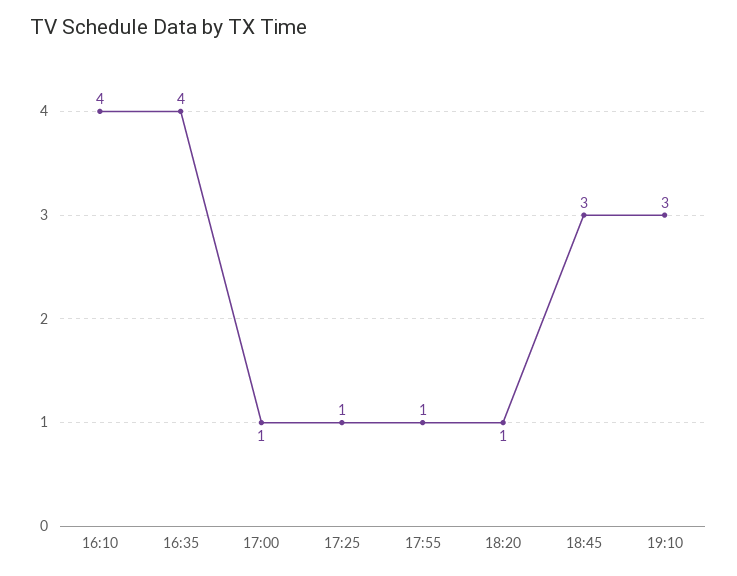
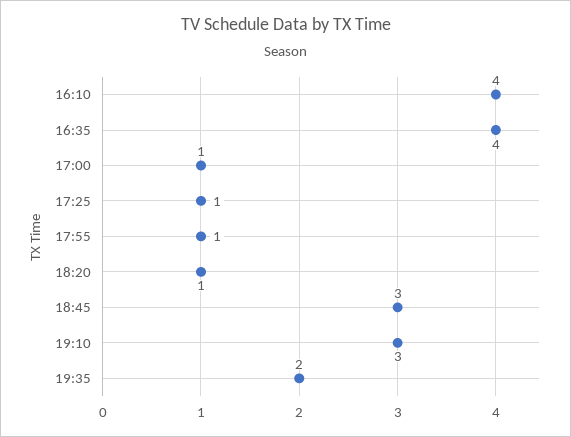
19:35: none -> 2

